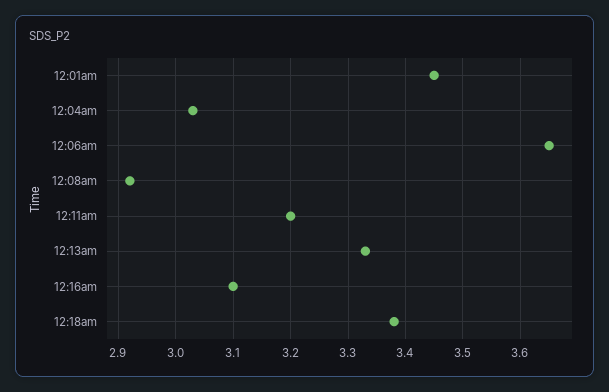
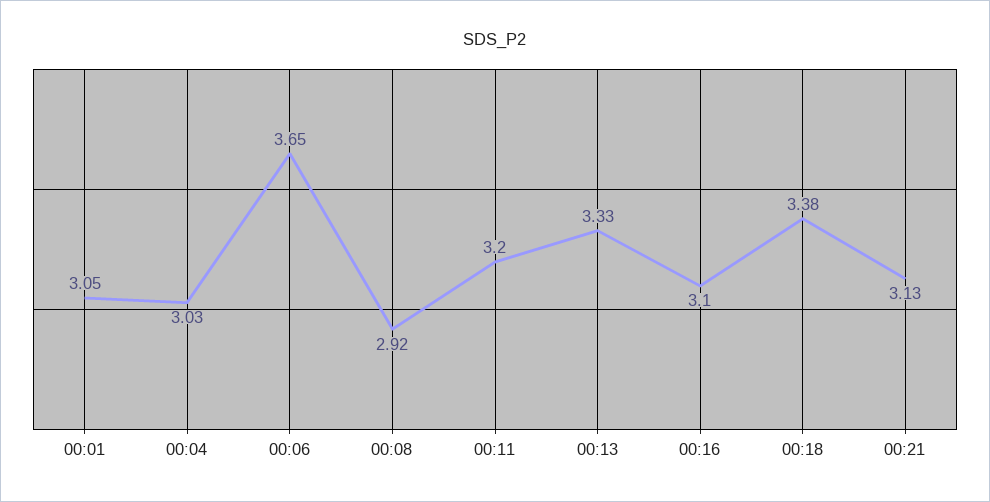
12:01am: 3.45 -> 3.05
00:21: none -> 3.13

